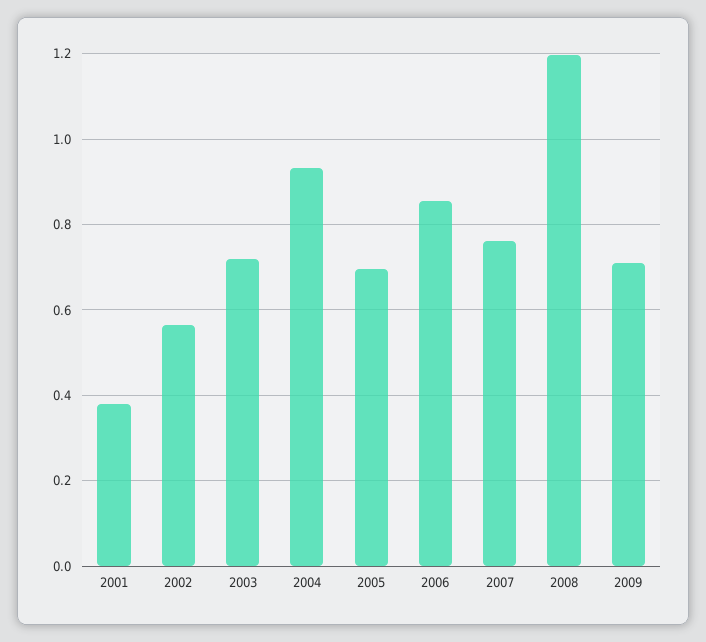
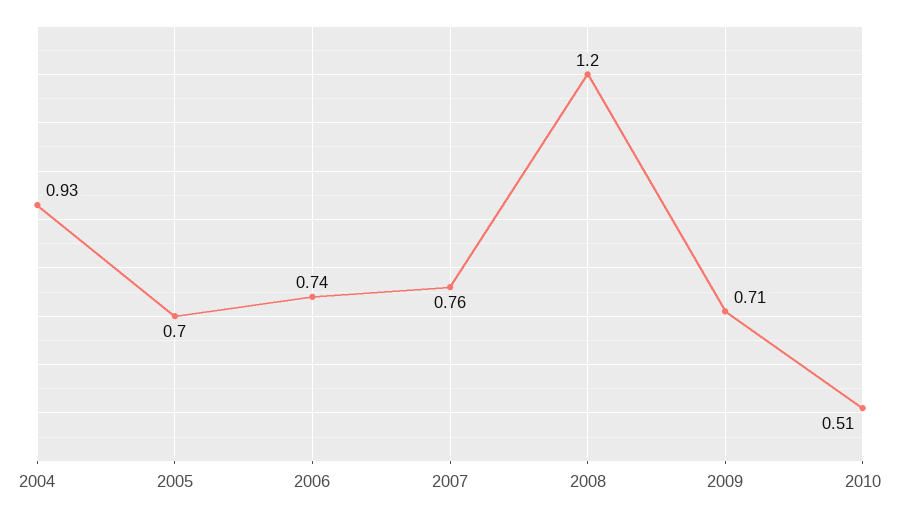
2001: 0.38 -> none
2002: 0.56 -> none
2003: 0.72 -> none
2006: 0.86 -> 0.74
2010: none -> 0.51

